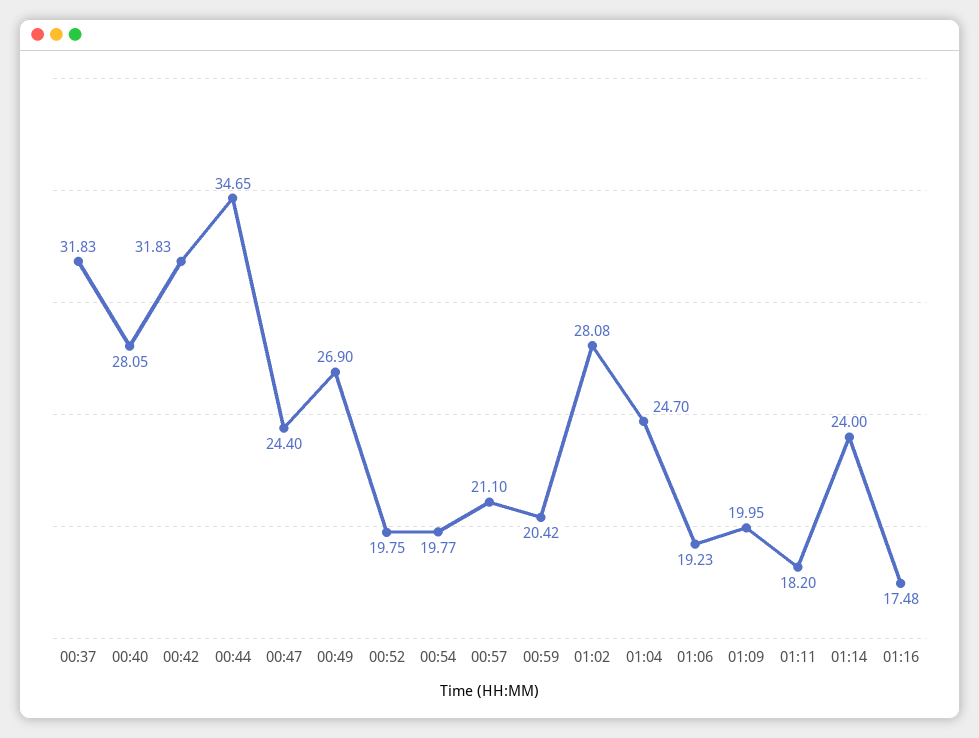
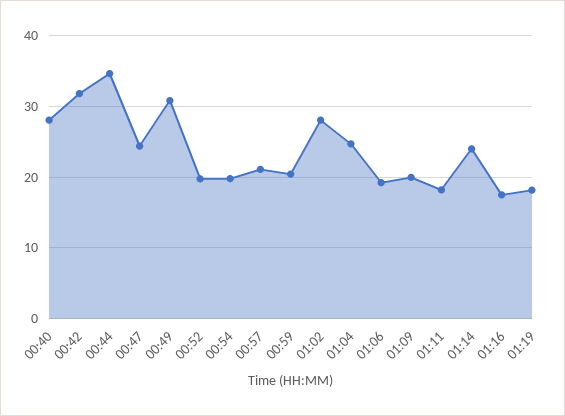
00:37: 31.83 -> none
00:49: 26.9 -> 31
01:19: none -> 18

